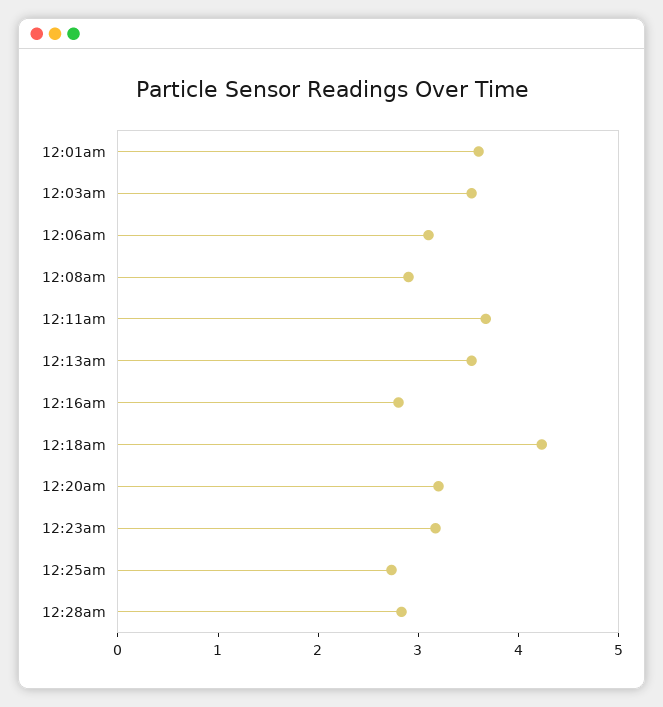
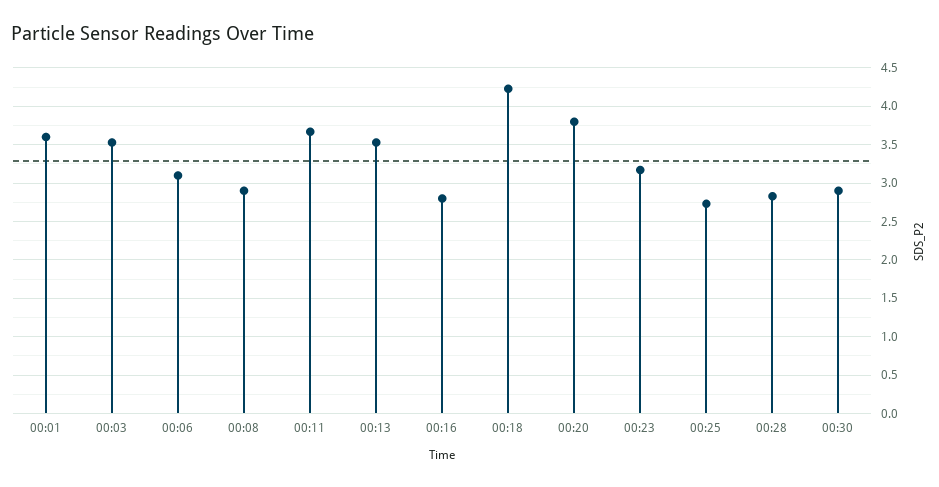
12:20am: 3.2 -> 3.8
00:30: none -> 2.9

